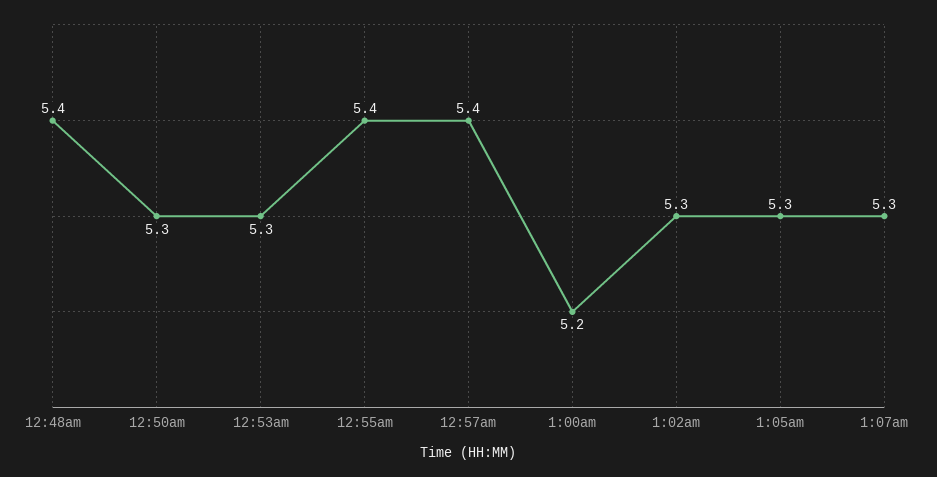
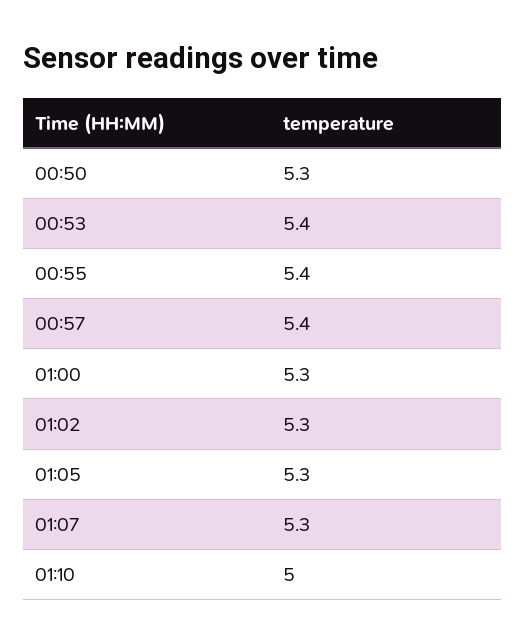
12:48am: 5.4 -> none
12:53am: 5.3 -> 5.4
1:00am: 5.2 -> 5.3
01:10: none -> 5

